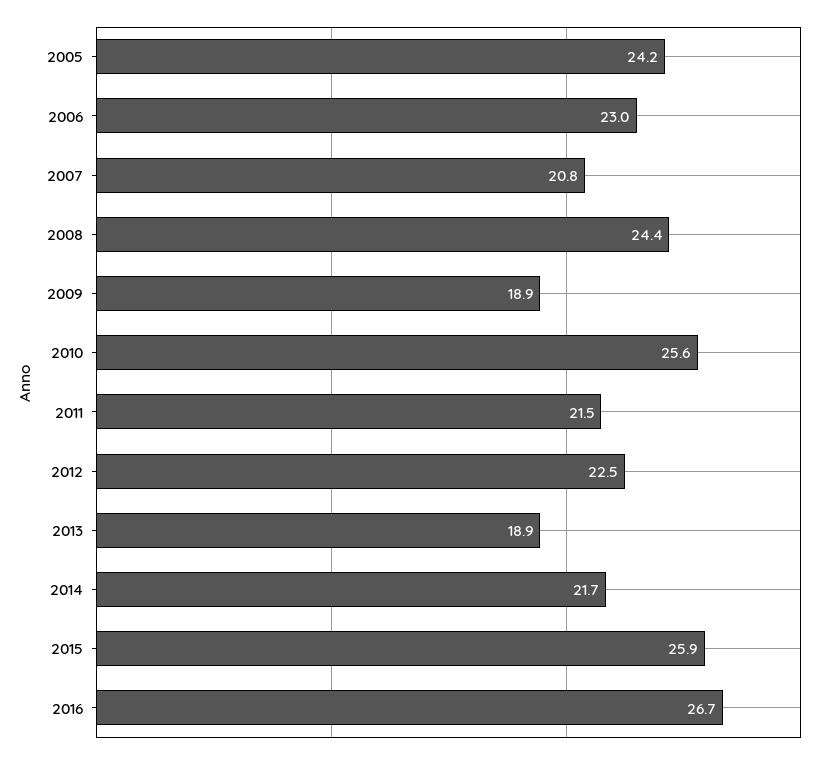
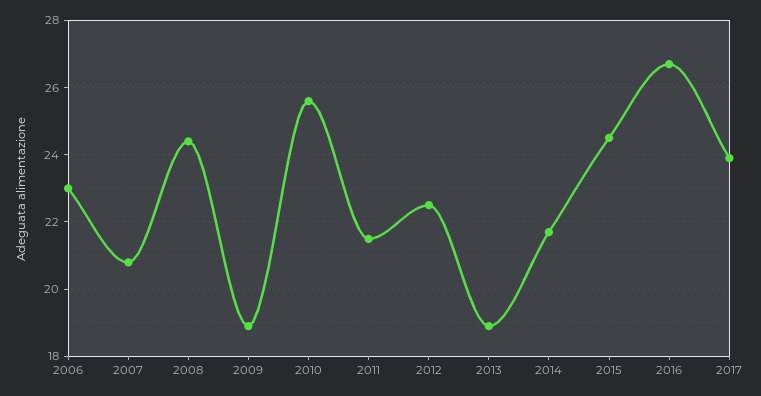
2005: 24.2 -> none
2015: 25.9 -> 24.5
2017: none -> 24

